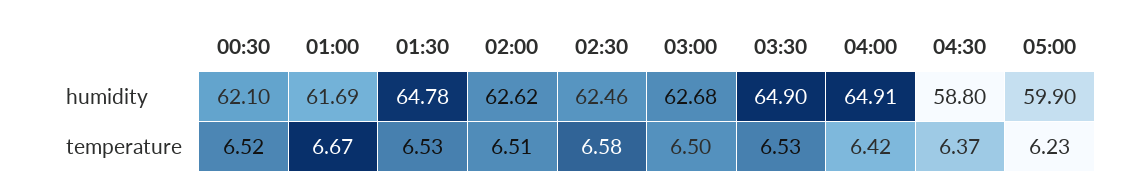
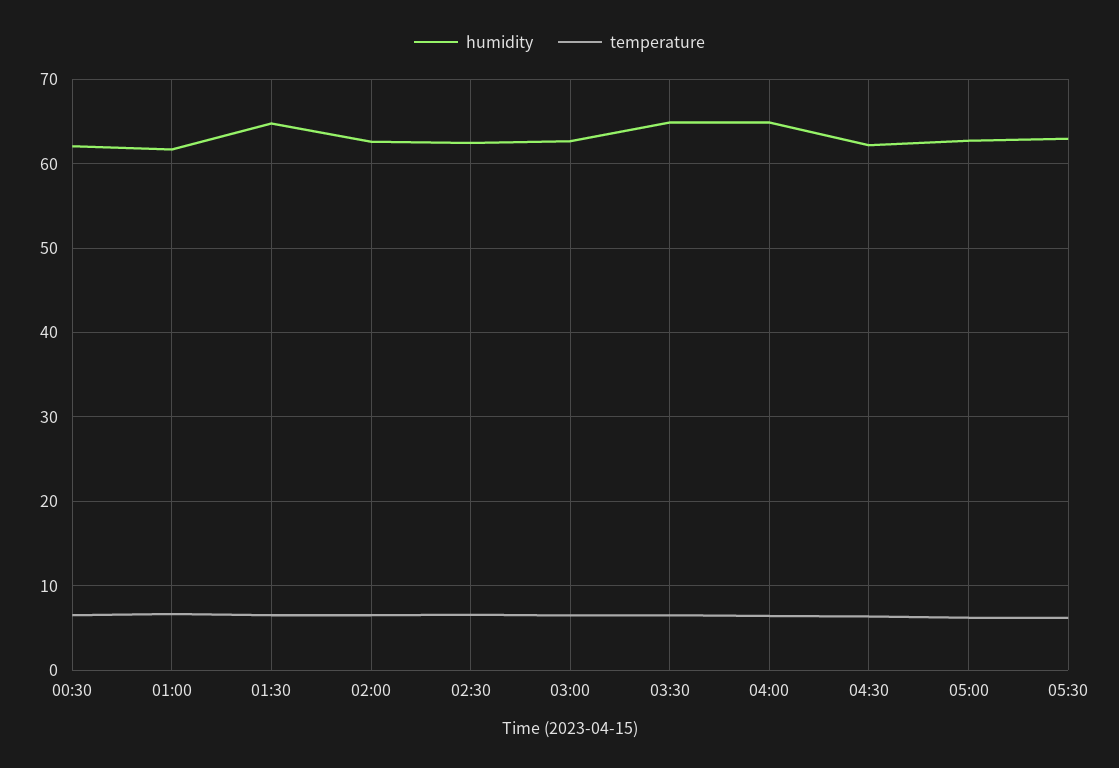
humidity, 04:30: 58.8 -> 62
humidity, 05:00: 59.9 -> 63
humidity, 05:30: none -> 63
temperature, 05:30: none -> 6

